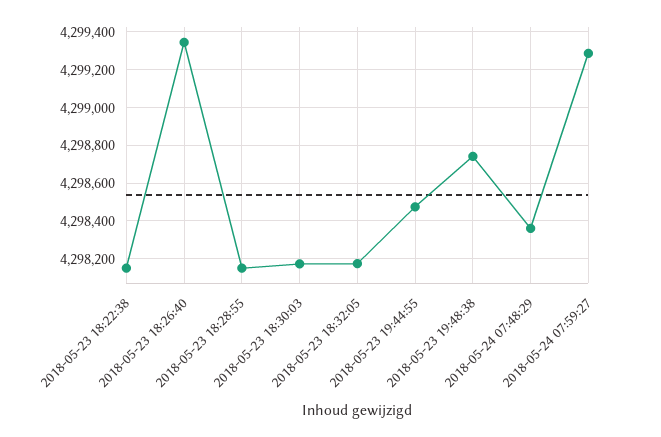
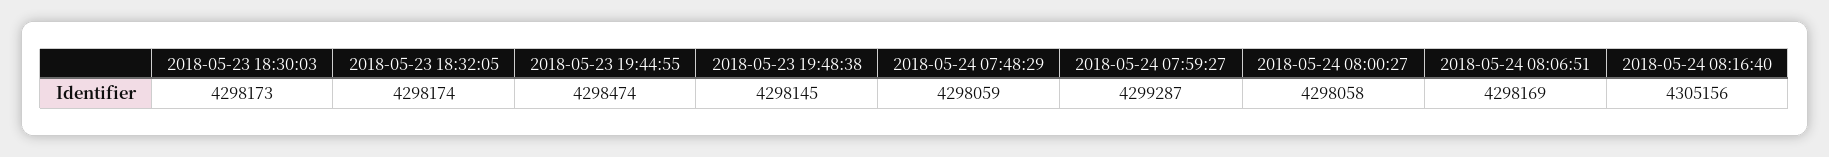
2018-05-23 18:22:38: 4298150 -> none
2018-05-23 18:26:40: 4299350 -> none
2018-05-23 18:28:55: 4298150 -> none
2018-05-23 19:48:38: 4298750 -> 4298145
2018-05-24 07:48:29: 4298350 -> 4298059
2018-05-24 08:00:27: none -> 4298058
2018-05-24 08:06:51: none -> 4298169
2018-05-24 08:16:40: none -> 4305156

